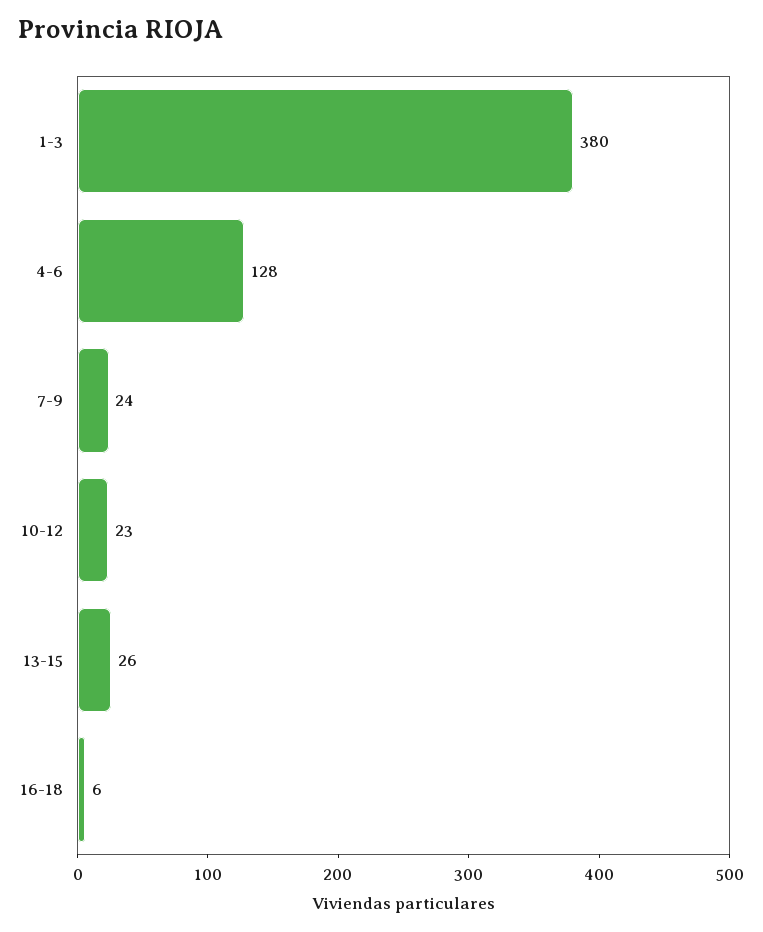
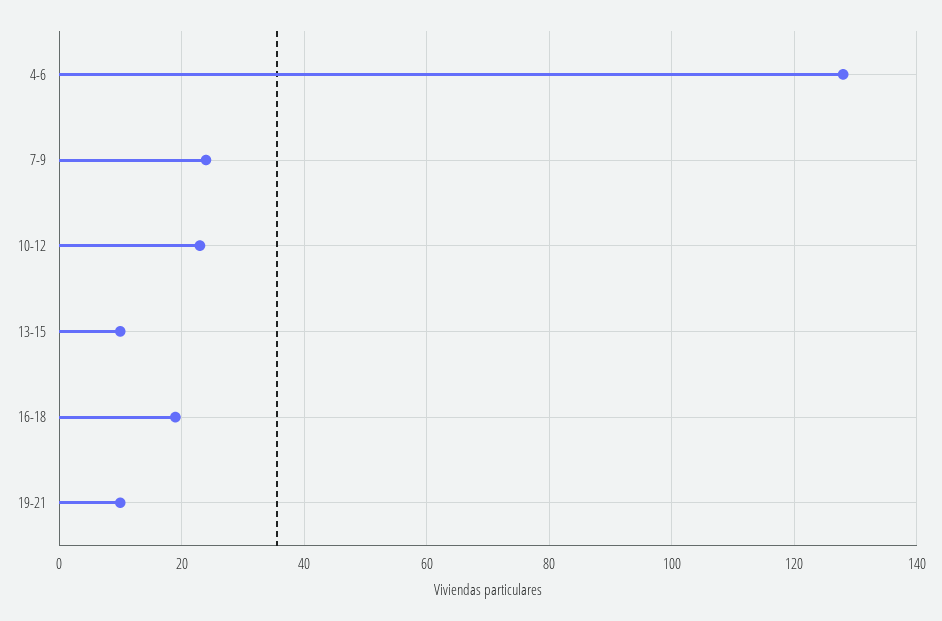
1-3: 380 -> none
13-15: 26 -> 10
16-18: 6 -> 20
19-21: none -> 10

